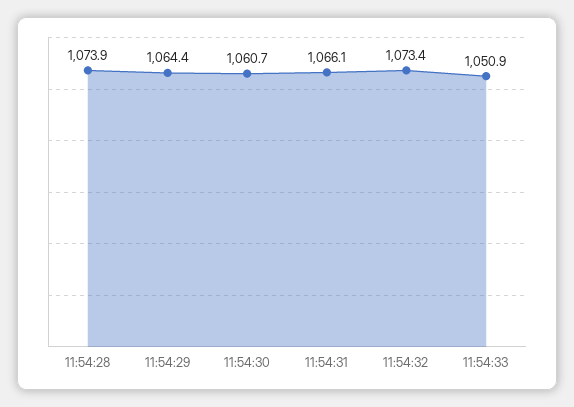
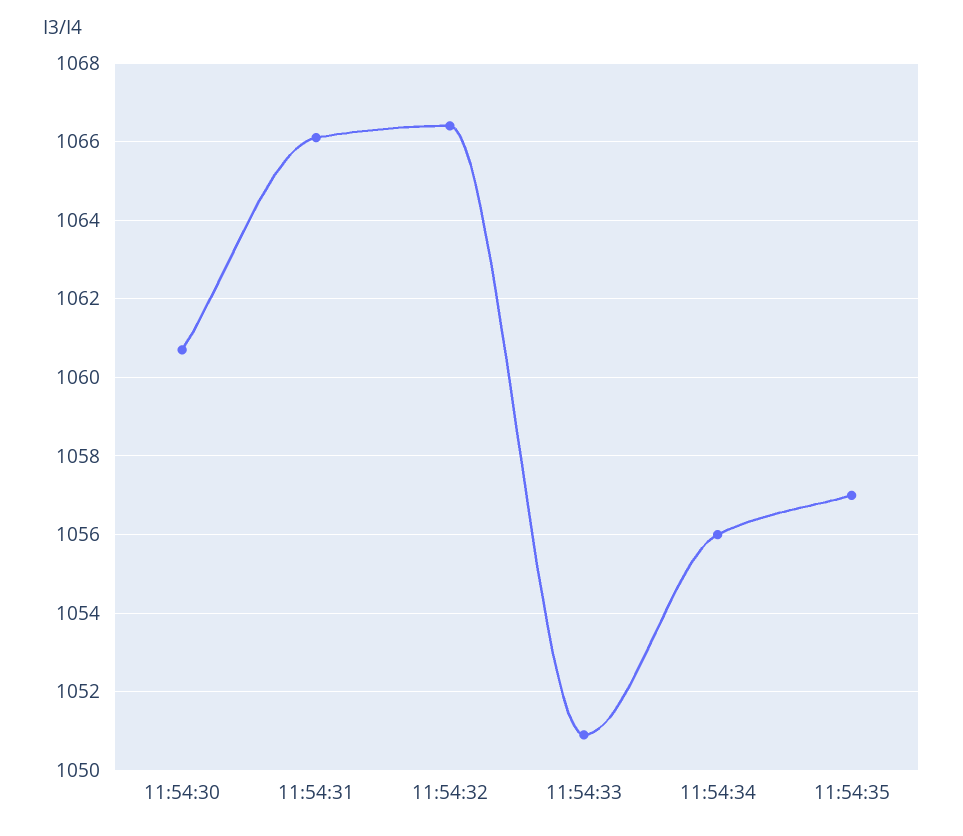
11:54:28: 1073.9 -> none
11:54:29: 1064.4 -> none
11:54:32: 1073.4 -> 1066.5
11:54:34: none -> 1056
11:54:35: none -> 1057

